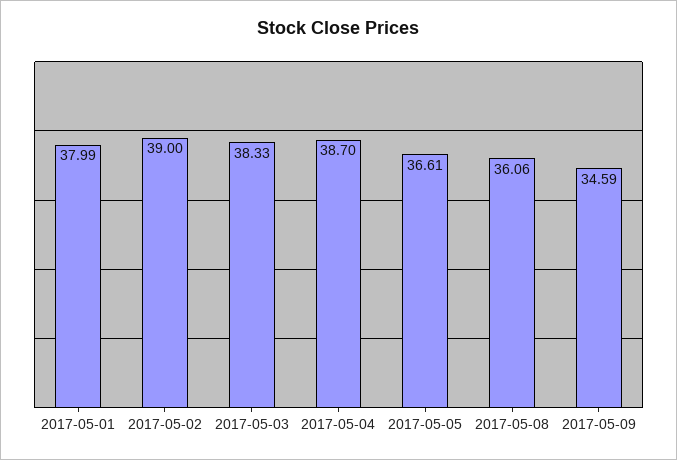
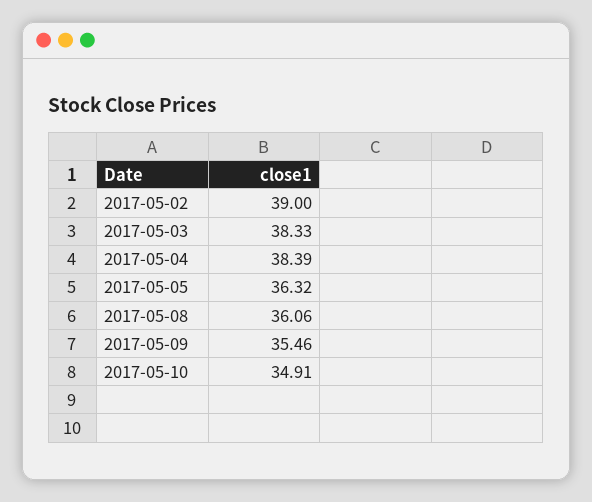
2017-05-01: 37.99 -> none
2017-05-04: 38.7 -> 38.39
2017-05-05: 36.61 -> 36.32
2017-05-09: 34.59 -> 35.46
2017-05-10: none -> 34.91

